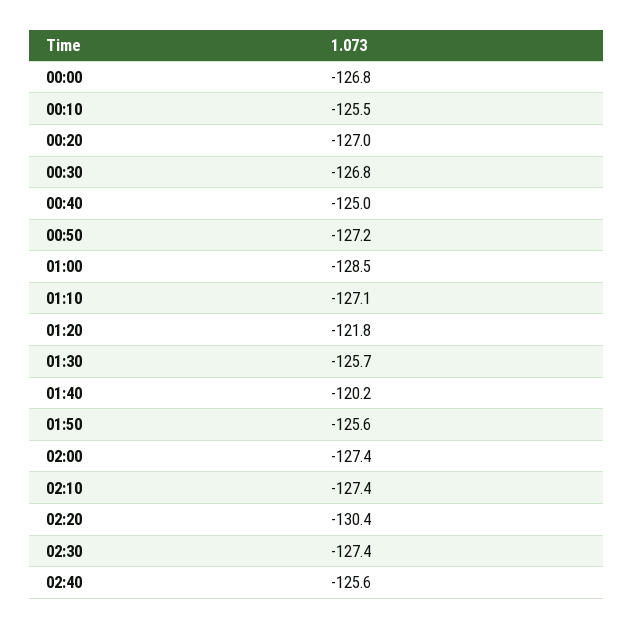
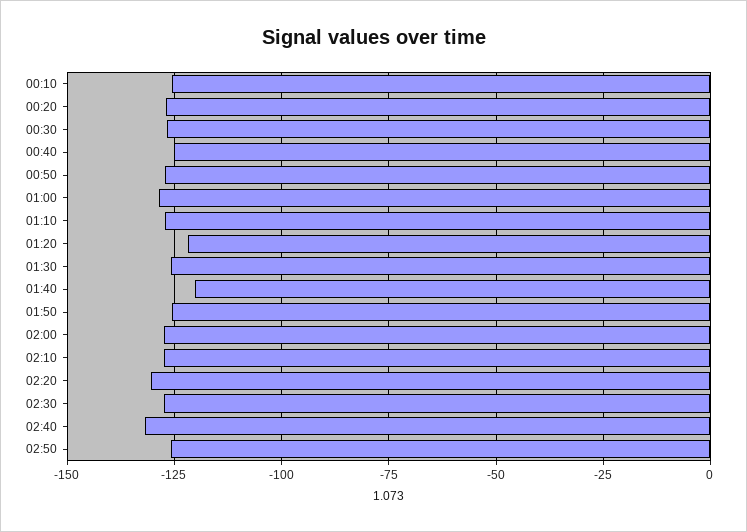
00:00: -126.8 -> none
02:40: -125.6 -> -132.5
02:50: none -> -125

